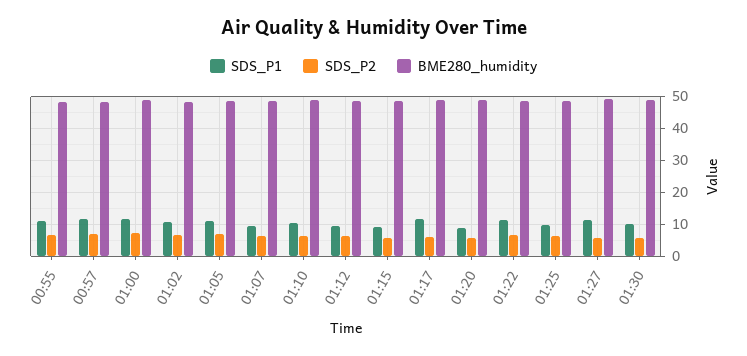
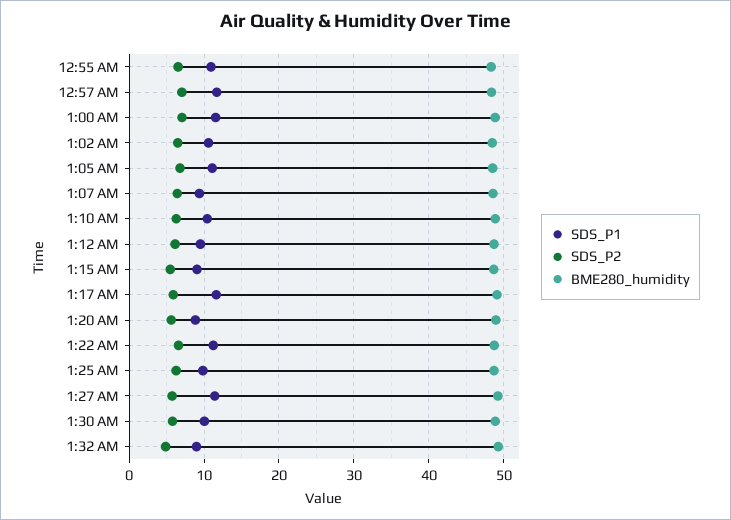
SDS_P1, 1:32 AM: none -> 9
SDS_P2, 1:32 AM: none -> 5
BME280_humidity, 1:32 AM: none -> 49

